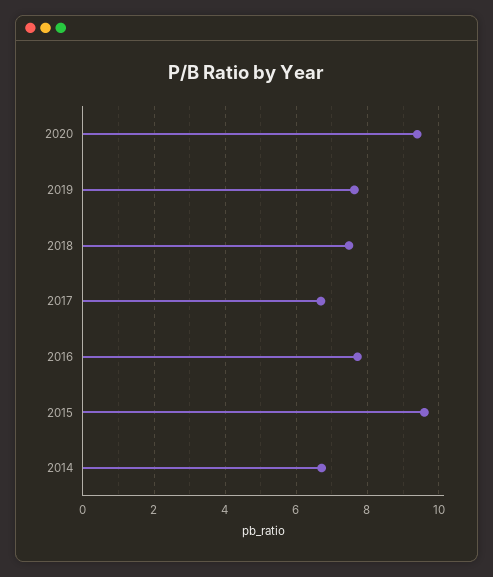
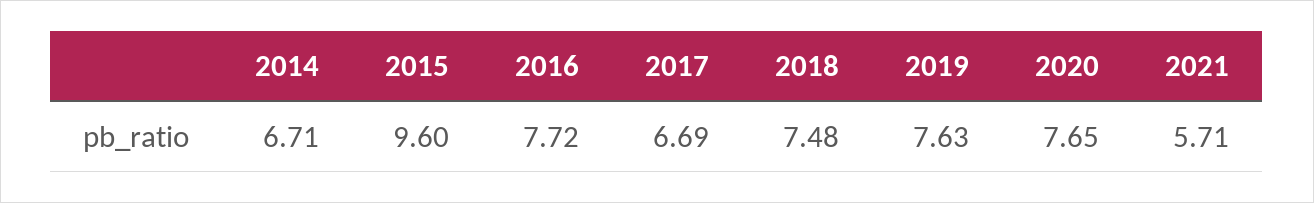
2020: 9.4 -> 7.65
2021: none -> 5.71

